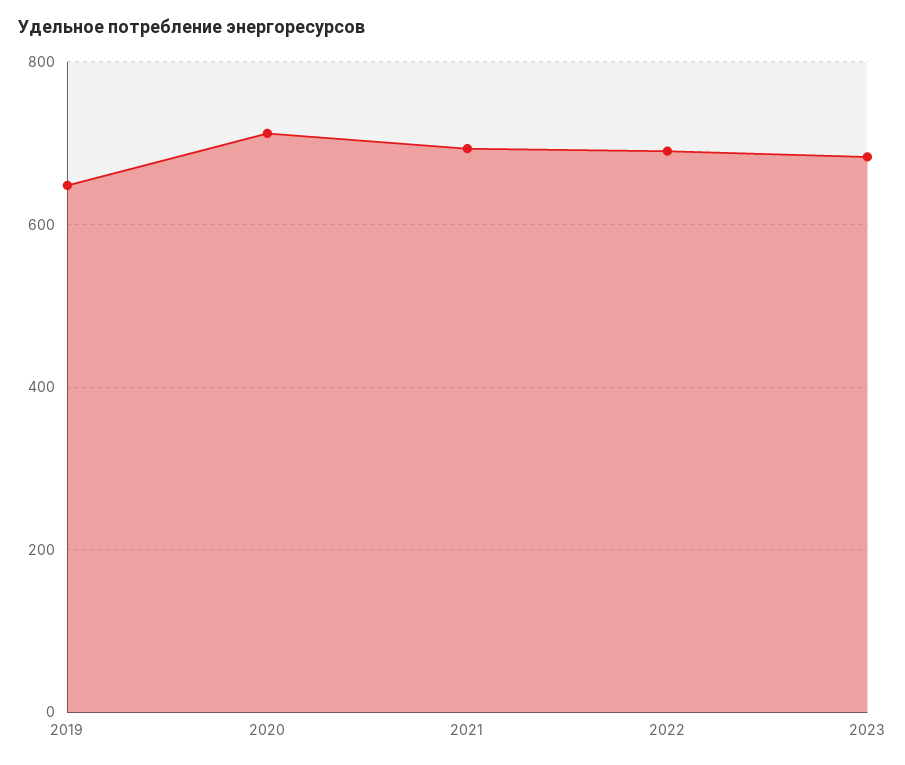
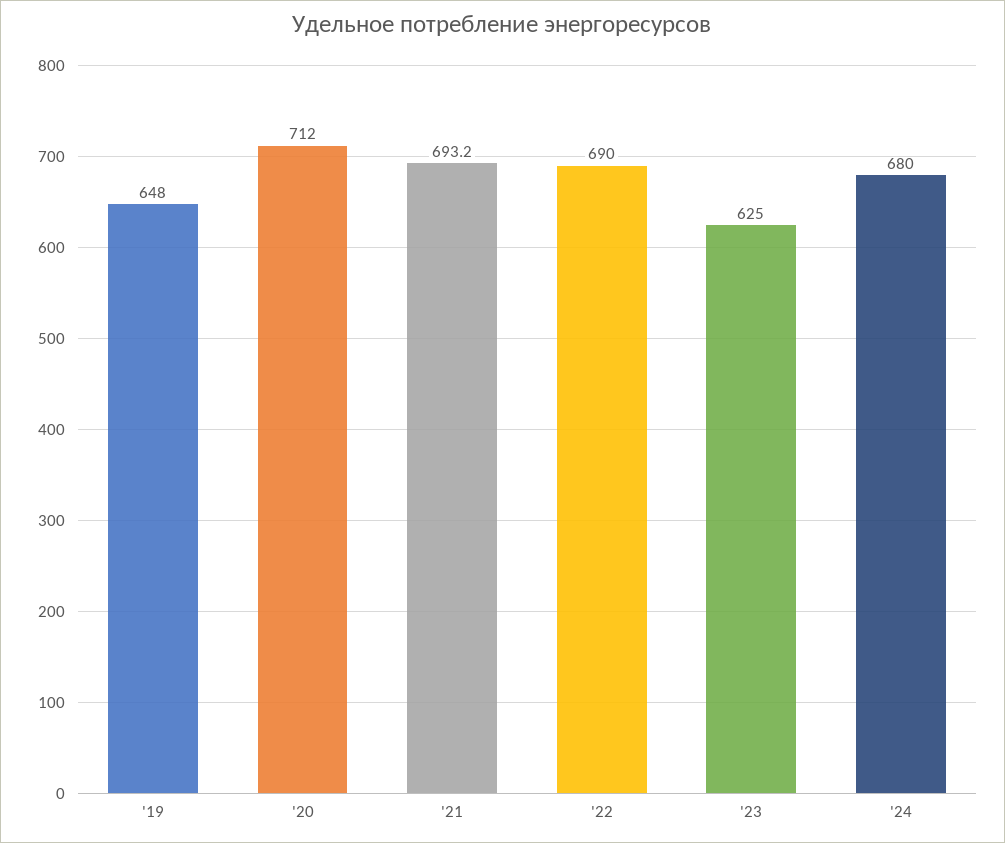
2023: 680 -> 625
'24: none -> 680

